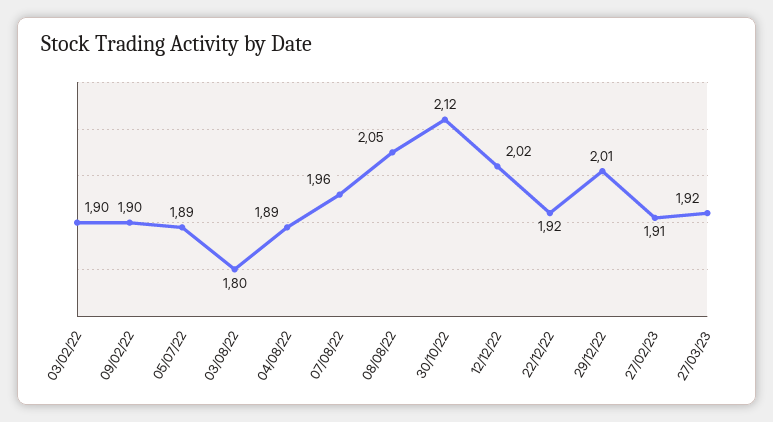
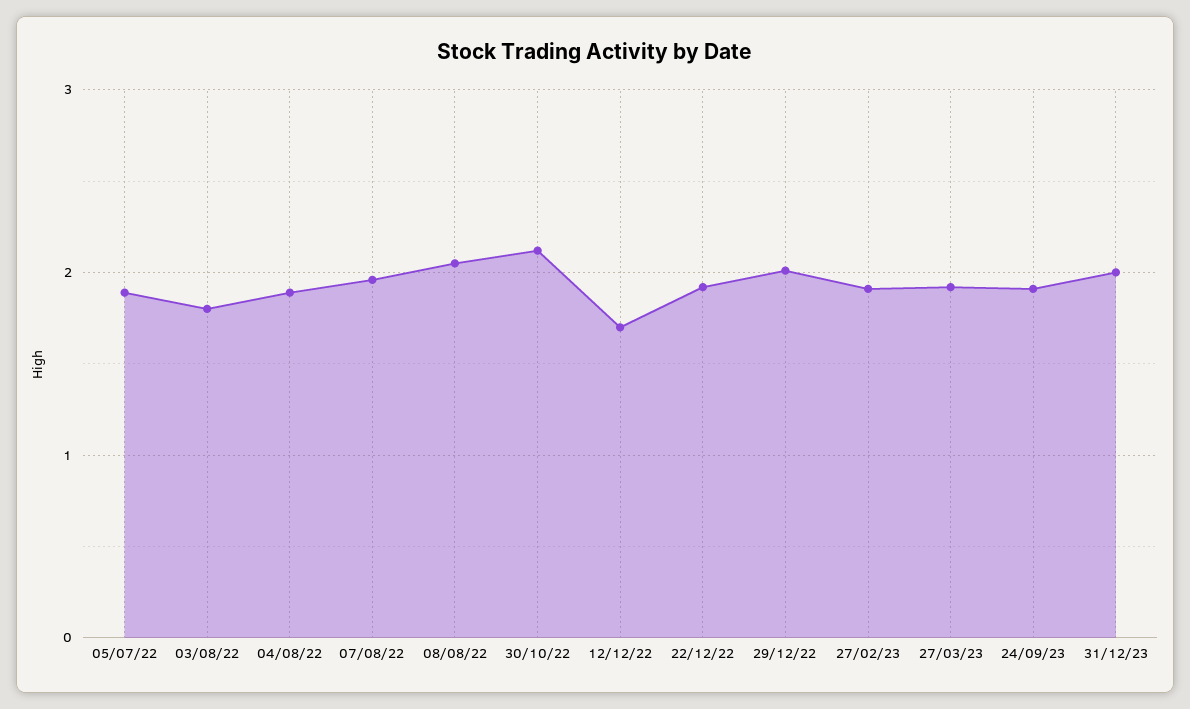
03/02/22: 1.9 -> none
09/02/22: 1.9 -> none
12/12/22: 2.02 -> 1.7
24/09/23: none -> 1.9
31/12/23: none -> 2

